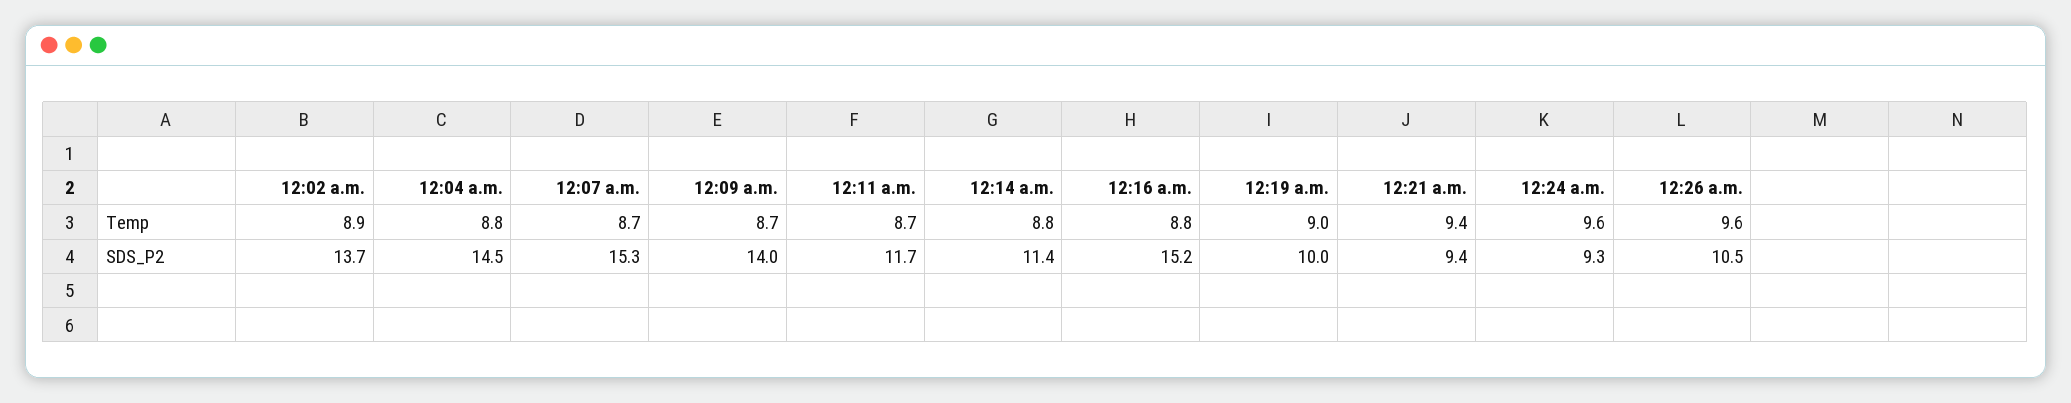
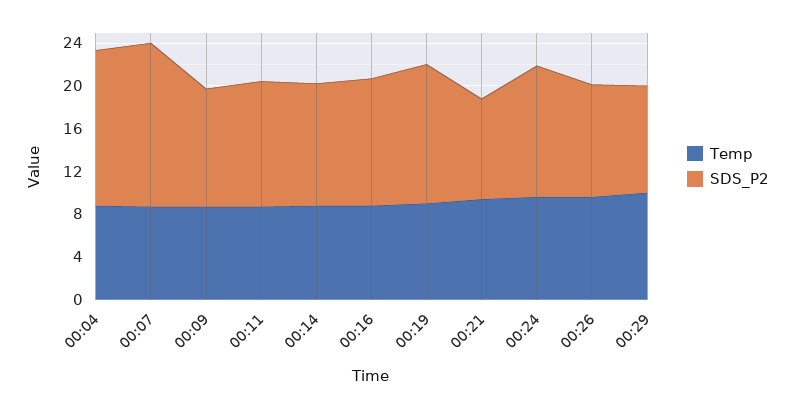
Temp, 12:02 a.m.: 8.9 -> none
SDS_P2, 12:02 a.m.: 13.7 -> none
SDS_P2, 12:09 a.m.: 14 -> 11
SDS_P2, 12:16 a.m.: 15.2 -> 12
SDS_P2, 12:19 a.m.: 10 -> 13
SDS_P2, 12:24 a.m.: 9.3 -> 12
Temp, 00:29: none -> 10
SDS_P2, 00:29: none -> 10

